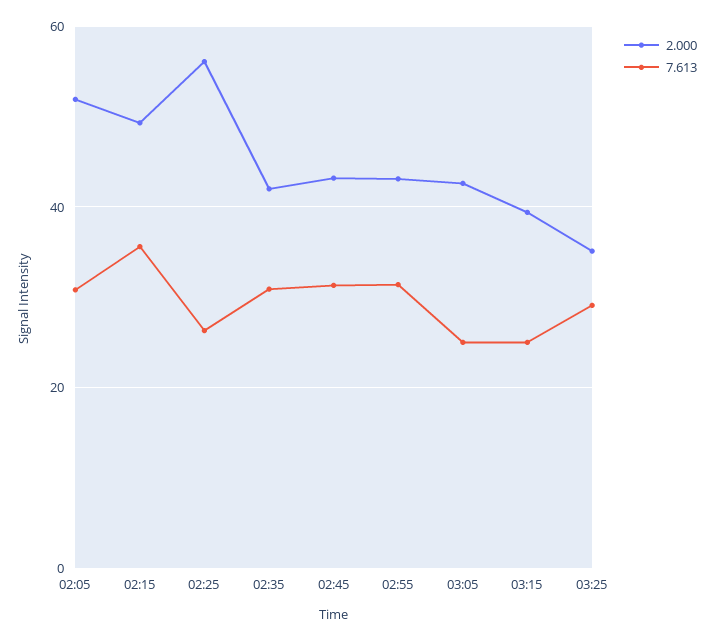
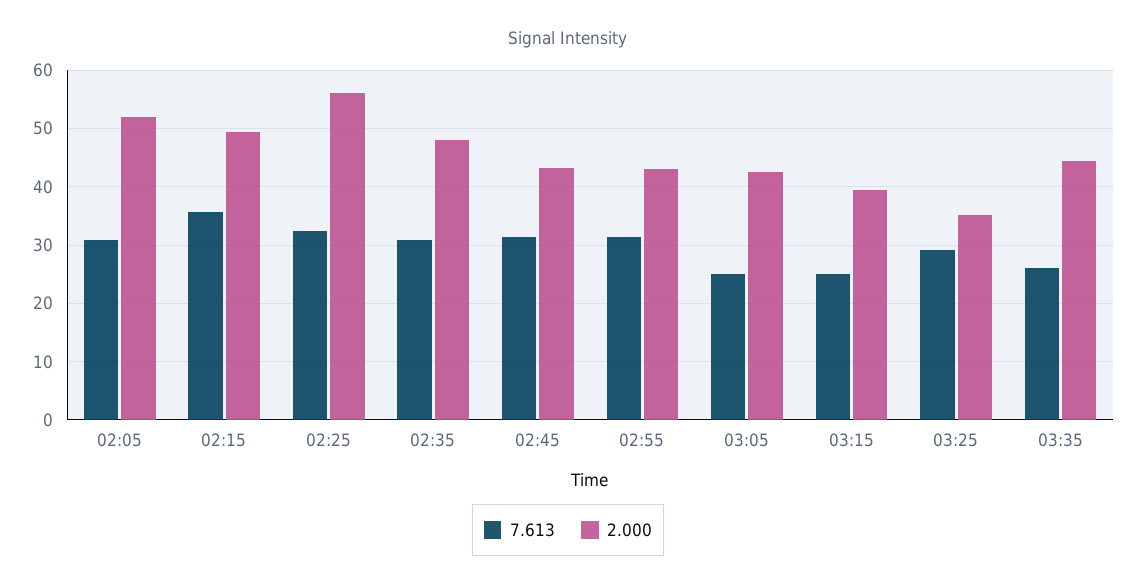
7.613, 02:25: 26 -> 32
2.000, 02:35: 42 -> 48
7.613, 03:35: none -> 26
2.000, 03:35: none -> 44

